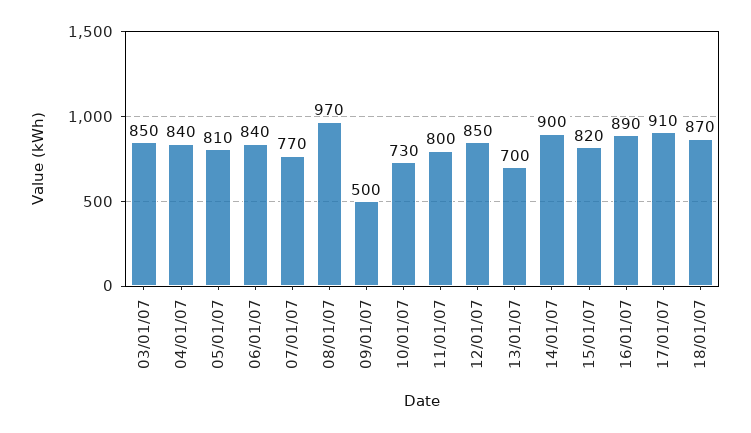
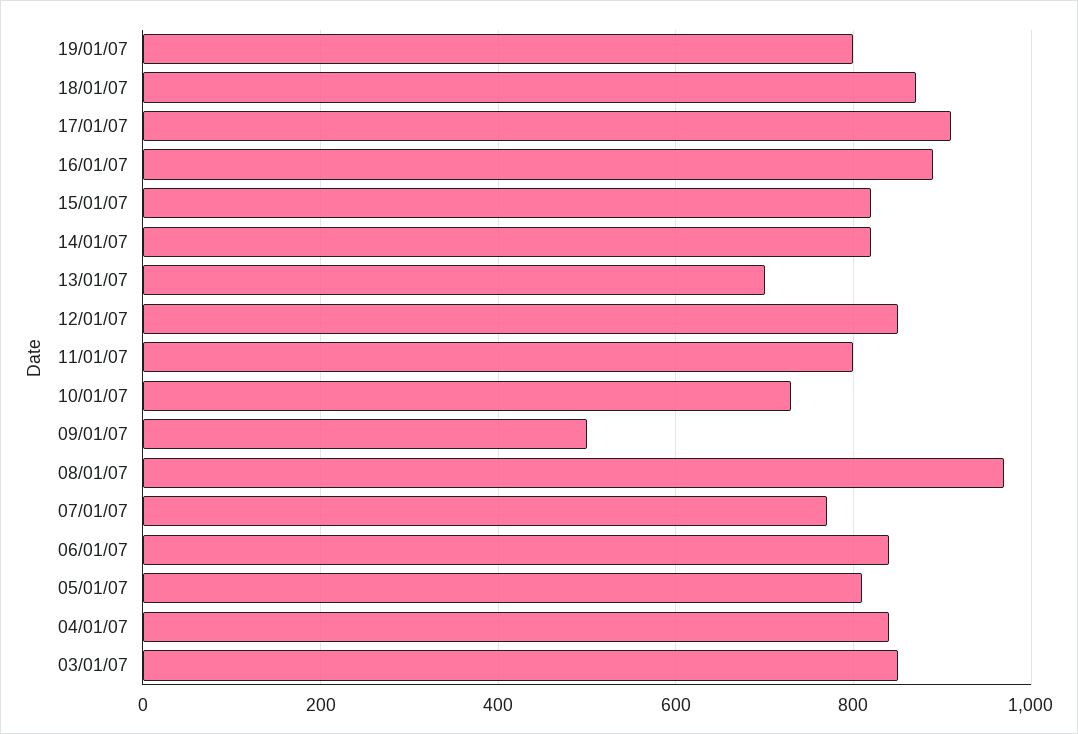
14/01/07: 900 -> 820
19/01/07: none -> 800

